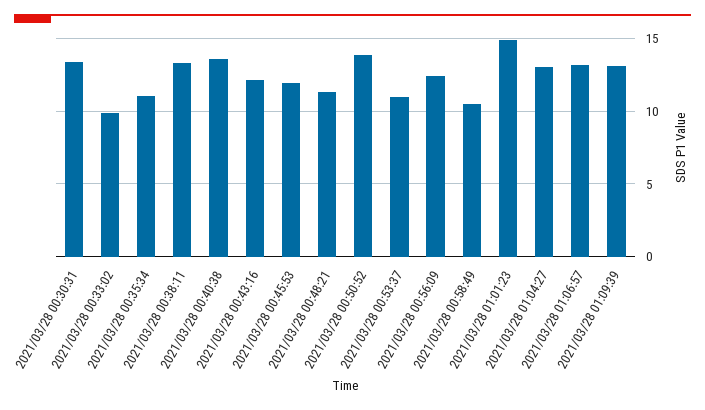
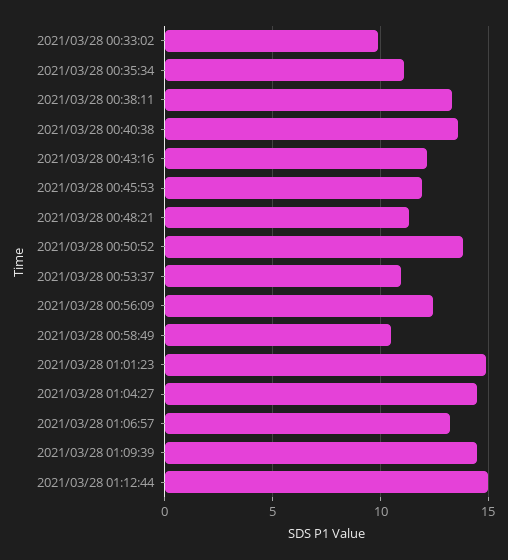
2021/03/28 00:30:31: 13.5 -> none
2021/03/28 01:04:27: 13 -> 14.5
2021/03/28 01:09:39: 13 -> 14.5
2021/03/28 01:12:44: none -> 15

